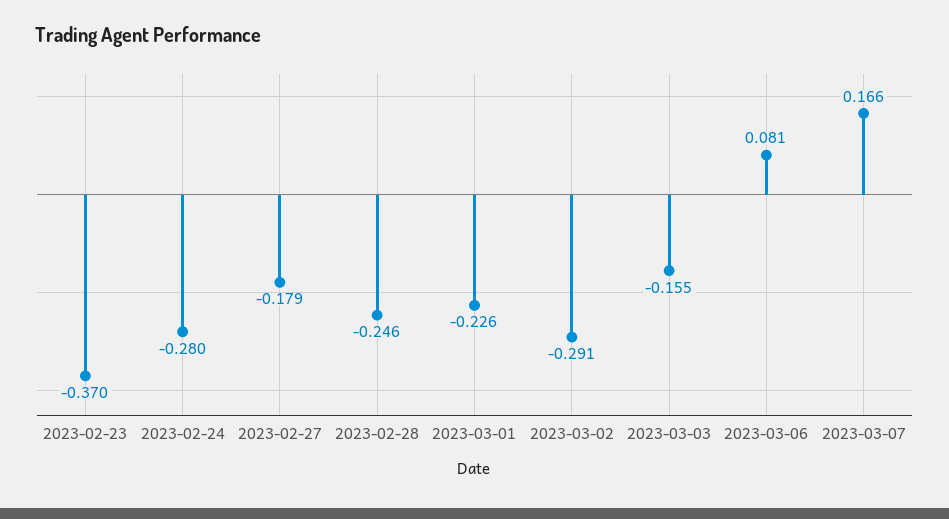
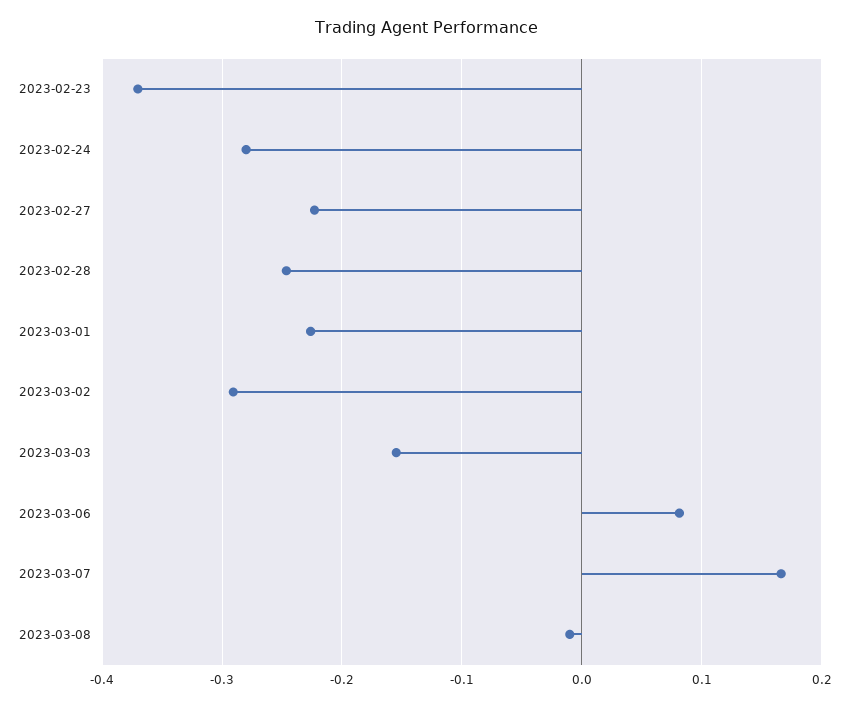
2023-02-27: -0.179 -> -0.22
2023-03-08: none -> -0.01

